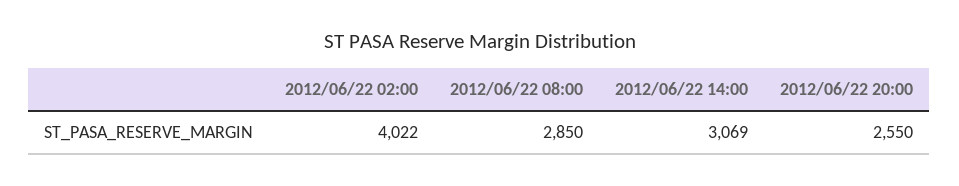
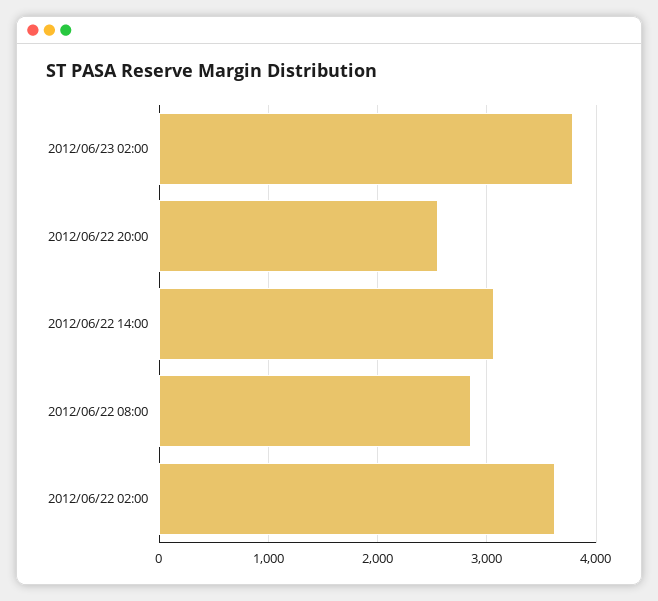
2012/06/22 02:00: 4022 -> 3600
2012/06/23 02:00: none -> 3800

